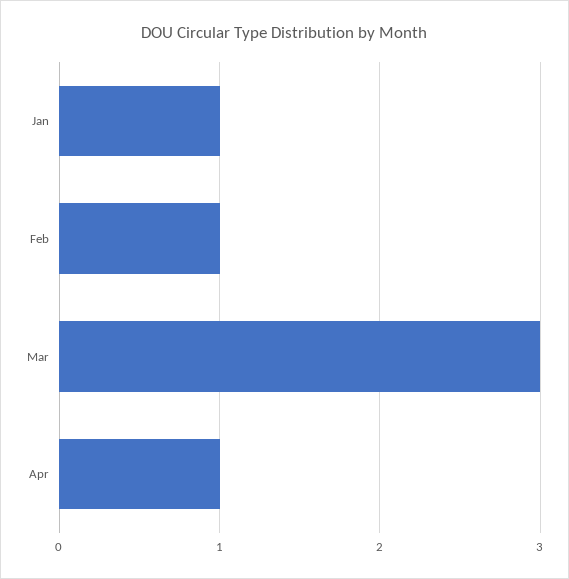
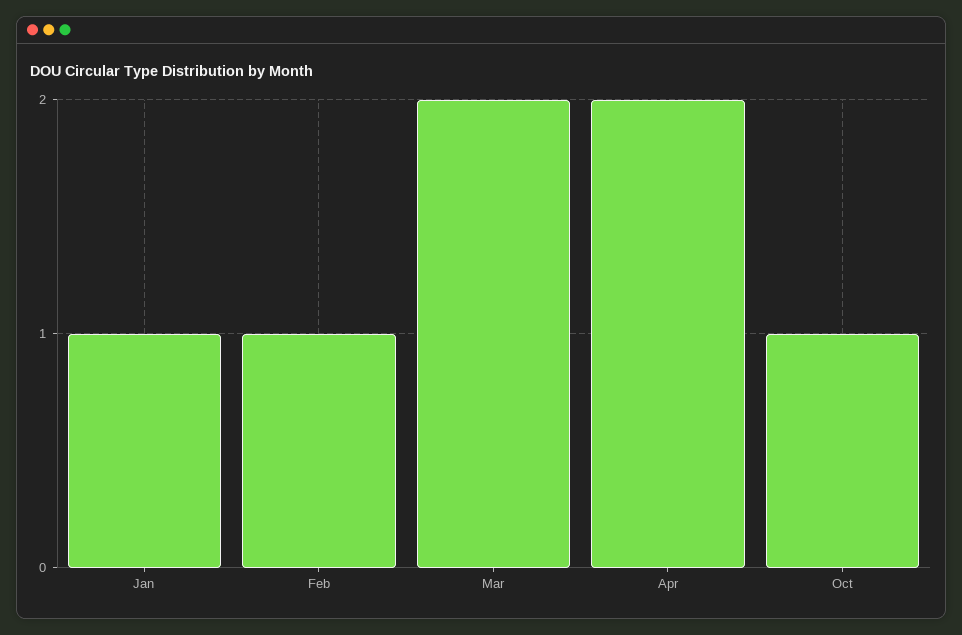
Mar: 3 -> 2
Apr: 1 -> 2
Oct: none -> 1

